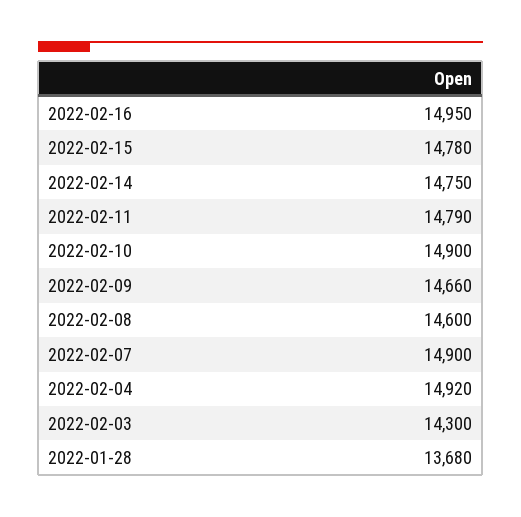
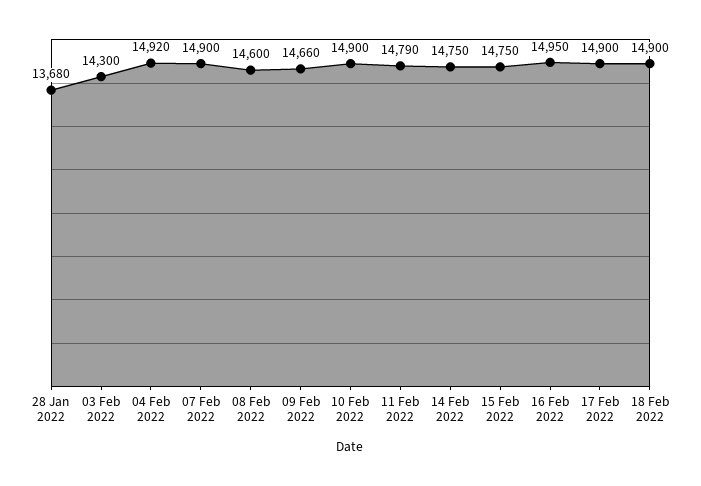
2022-02-15: 14780 -> 14750
17 Feb 2022: none -> 14900
18 Feb 2022: none -> 14900

